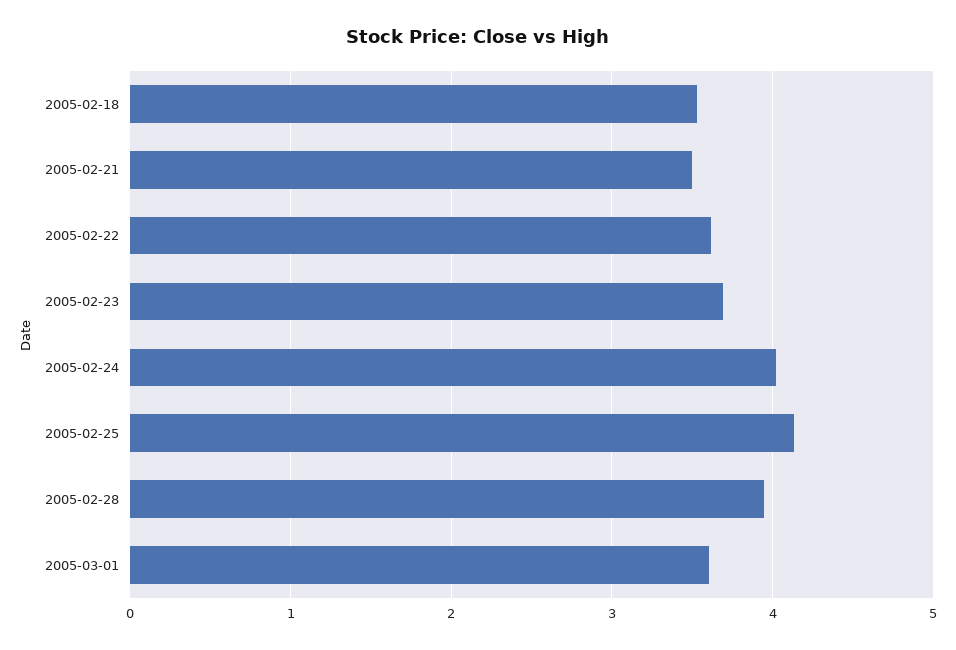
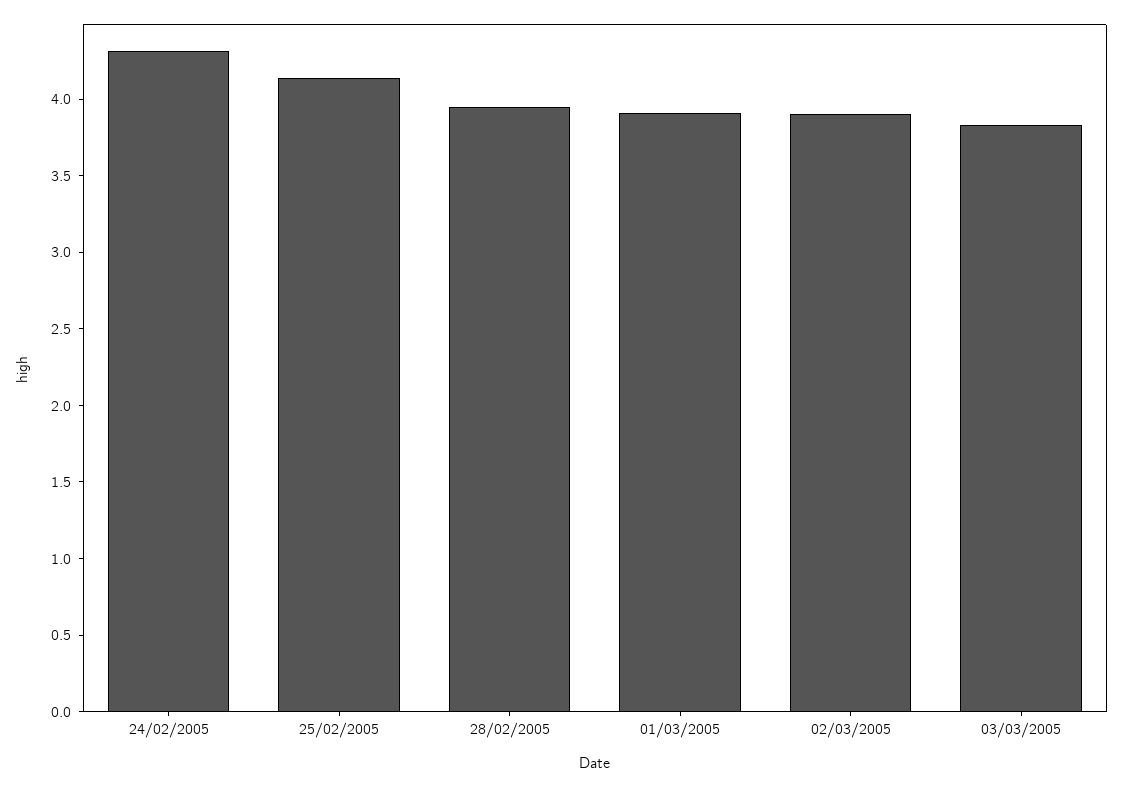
2005-02-18: 3.5 -> none
2005-02-21: 3.5 -> none
2005-02-22: 3.6 -> none
2005-02-23: 3.7 -> none
2005-02-24: 4 -> 4.3
2005-03-01: 3.6 -> 3.9
02/03/2005: none -> 3.9
03/03/2005: none -> 3.8

